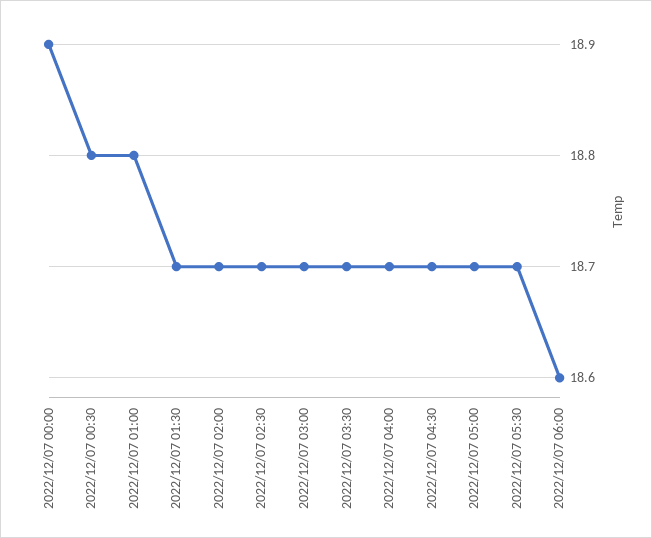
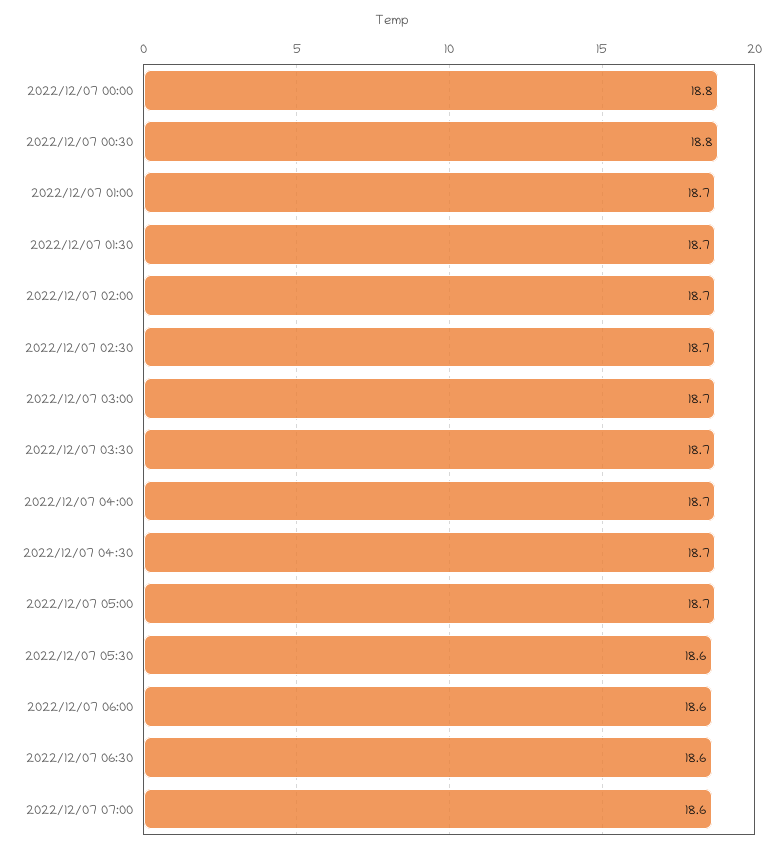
2022/12/07 00:00: 18.9 -> 18.8
2022/12/07 01:00: 18.8 -> 18.7
2022/12/07 05:30: 18.7 -> 18.6
2022/12/07 06:30: none -> 18.6
2022/12/07 07:00: none -> 18.6

